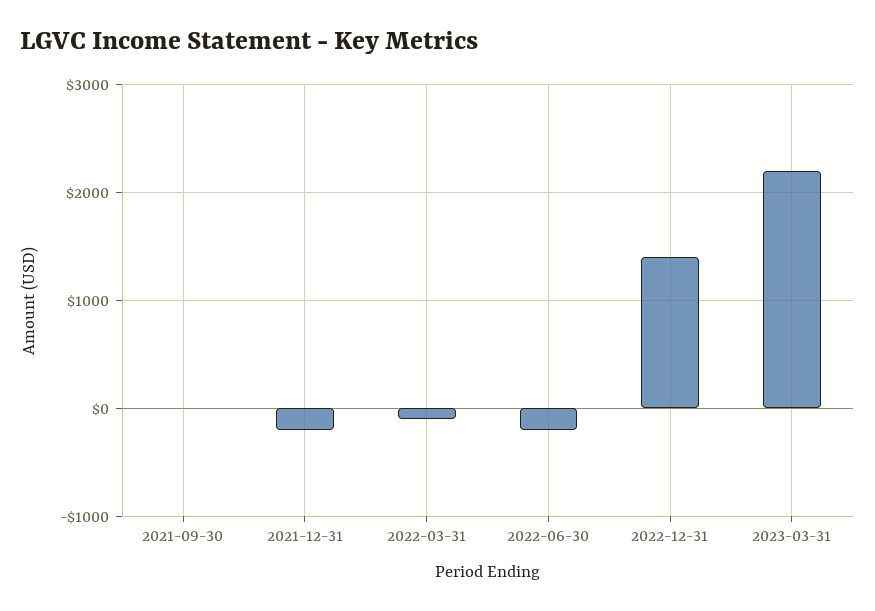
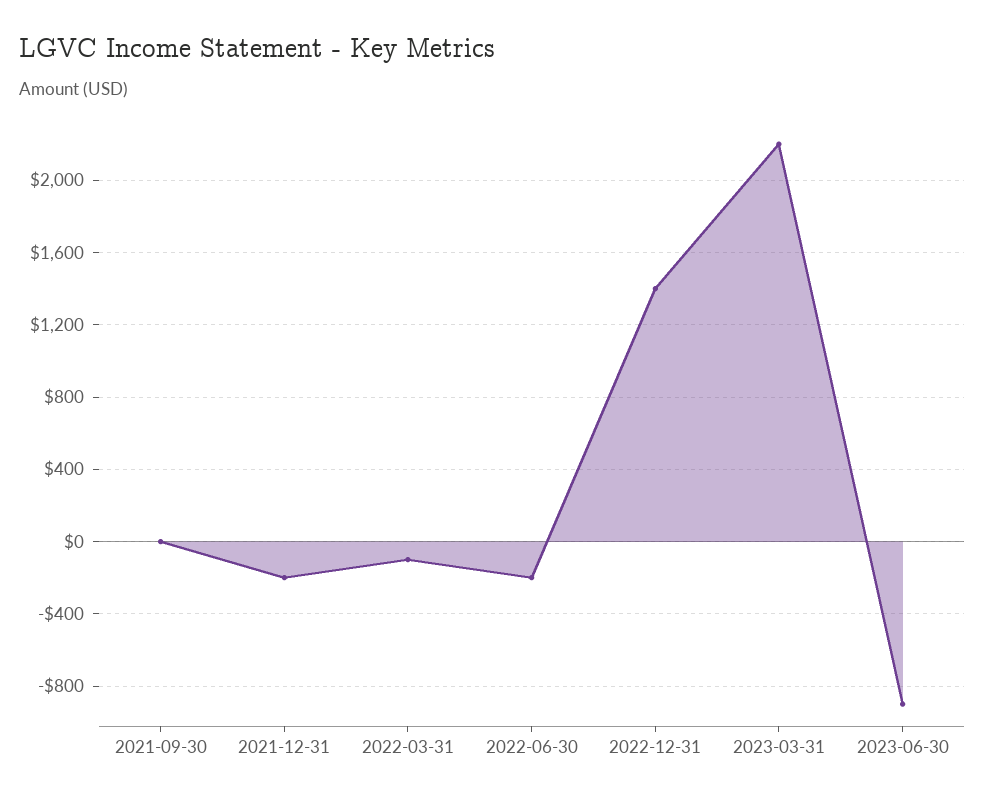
2023-06-30: none -> -900

